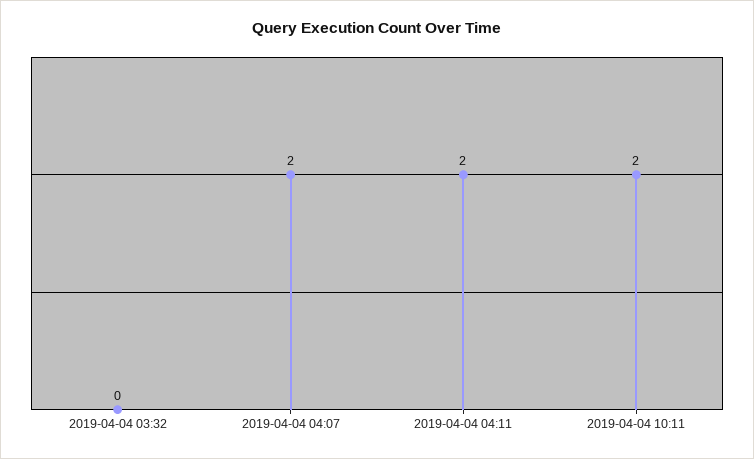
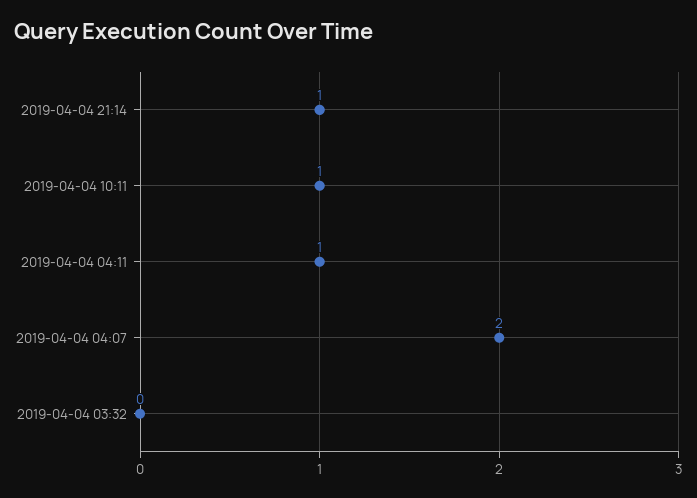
2019-04-04 04:11: 2 -> 1
2019-04-04 10:11: 2 -> 1
2019-04-04 21:14: none -> 1

